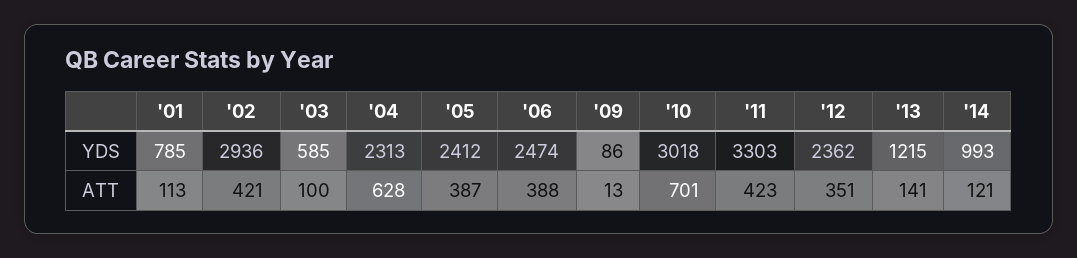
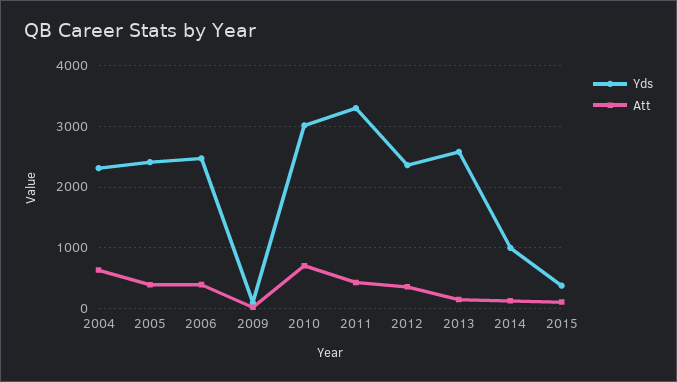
YDS, '01: 785 -> none
YDS, '02: 2936 -> none
YDS, '03: 585 -> none
YDS, '13: 1215 -> 2600
ATT, '01: 113 -> none
ATT, '02: 421 -> none
ATT, '03: 100 -> none
YDS, 2015: none -> 400
ATT, 2015: none -> 100

